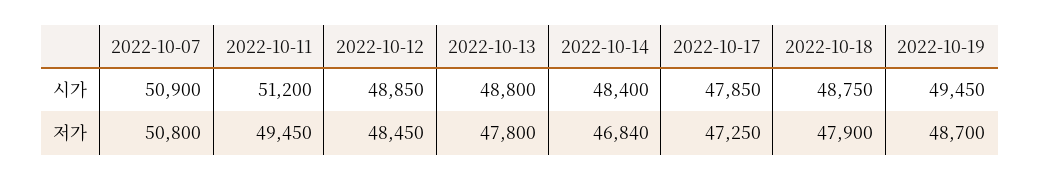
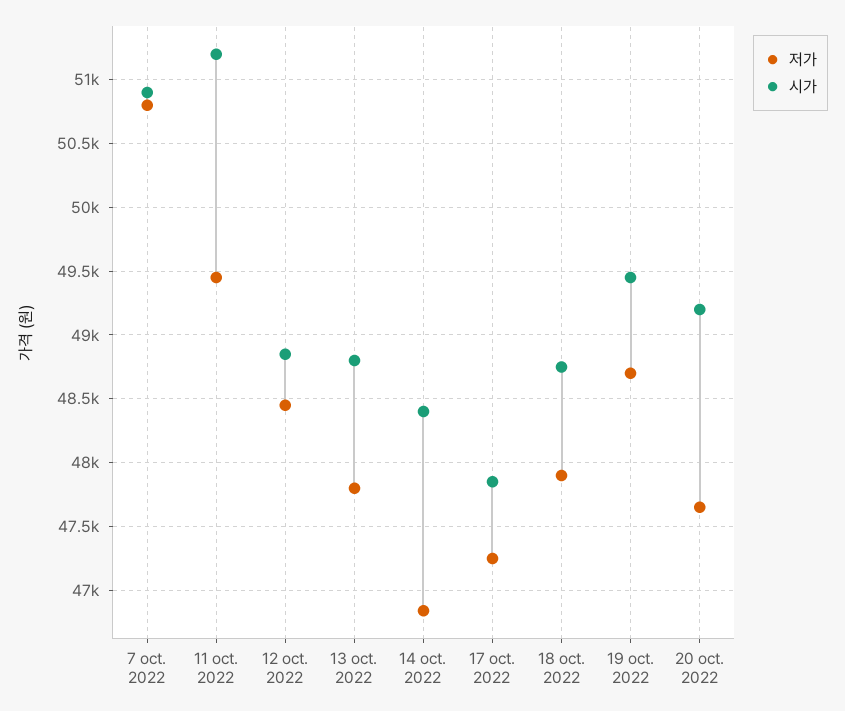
저가, 20 oct. 2022: none -> 47650
시가, 20 oct. 2022: none -> 49200

